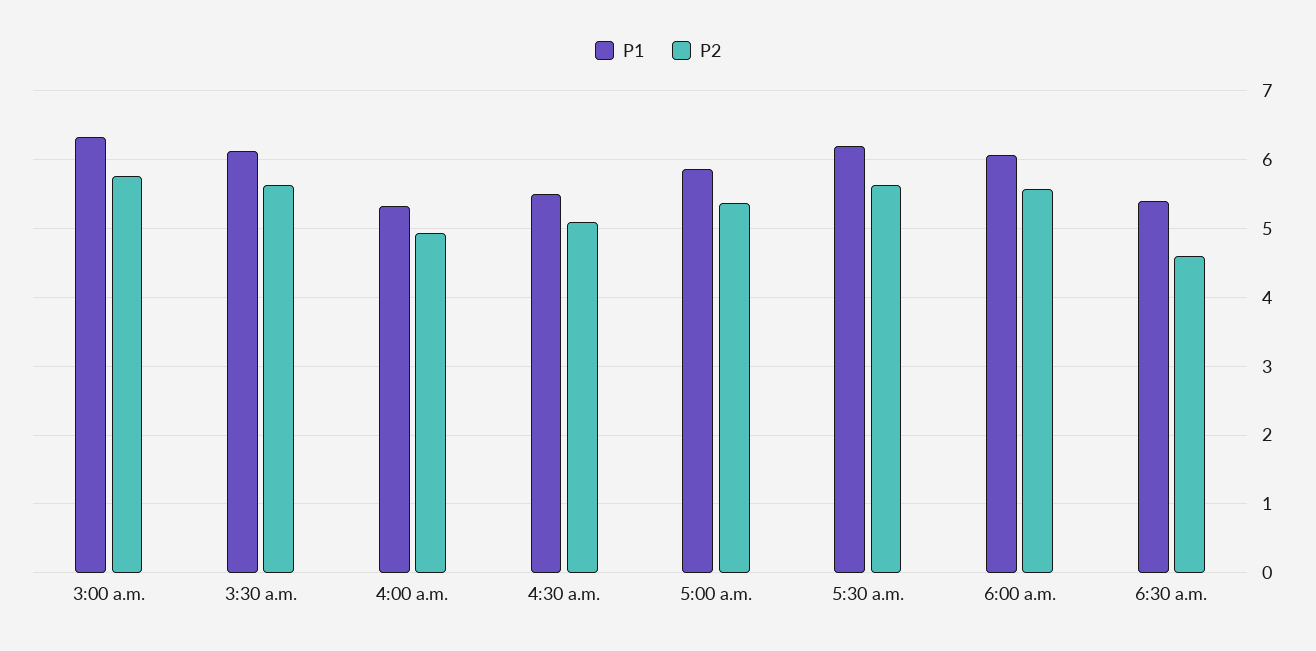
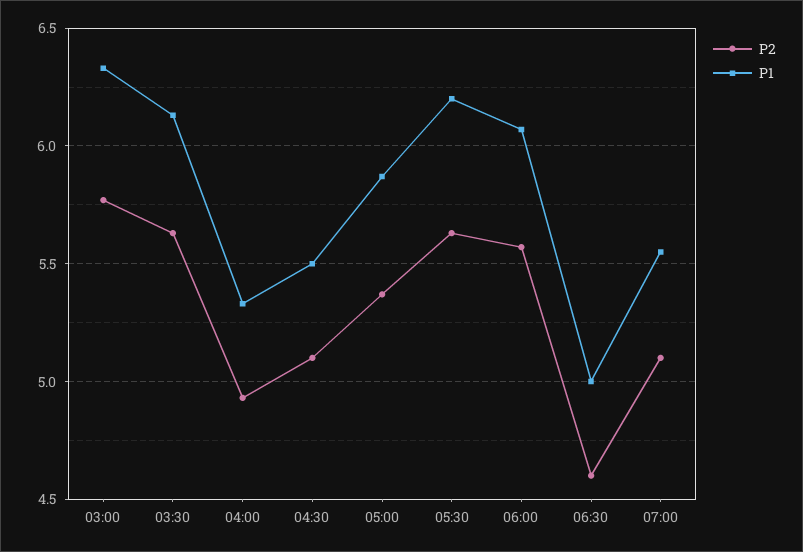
P1, 6:30 a.m.: 5.4 -> 5
P2, 07:00: none -> 5.1
P1, 07:00: none -> 5.55

